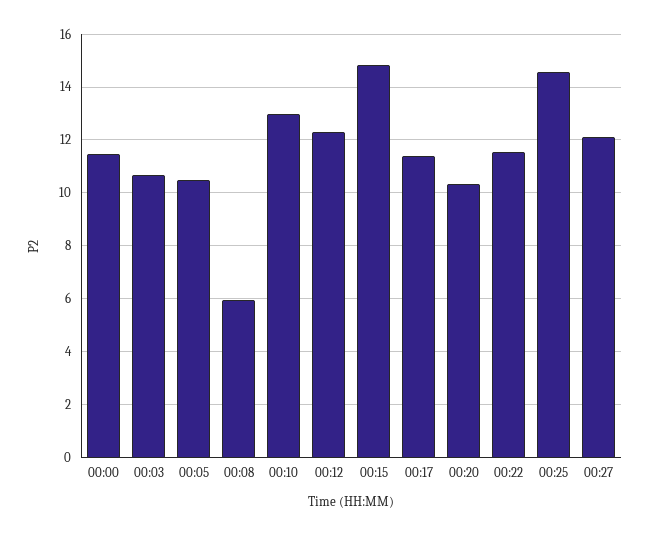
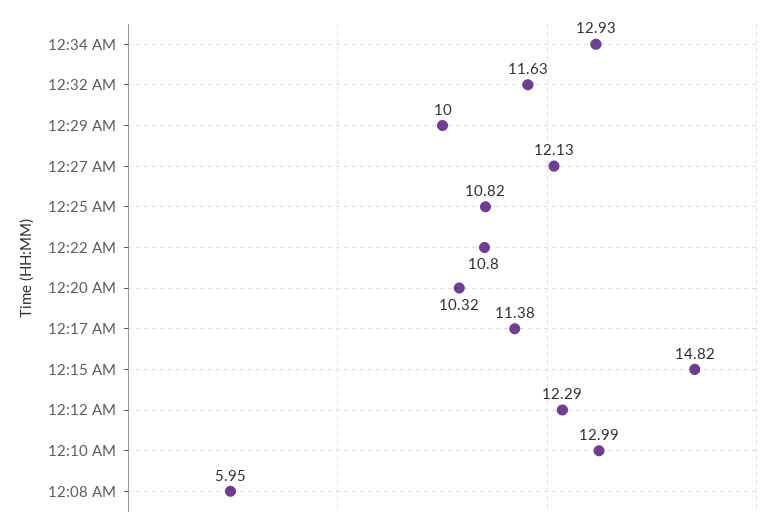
00:00: 11.5 -> none
00:03: 10.75 -> none
00:05: 10.5 -> none
00:22: 11.5 -> 10.8
00:25: 14.5 -> 10.82
12:34 AM: none -> 12.93
12:32 AM: none -> 11.63
12:29 AM: none -> 10

